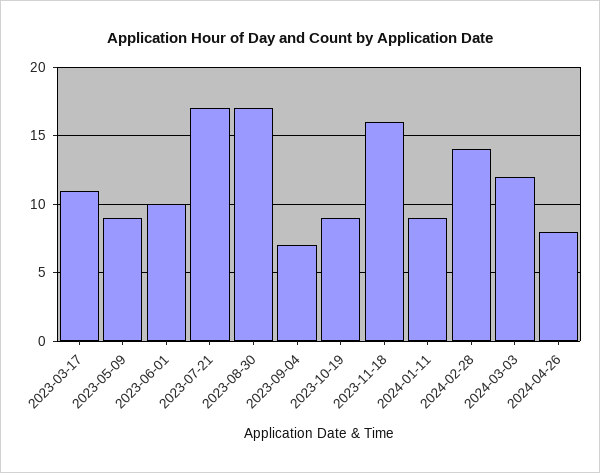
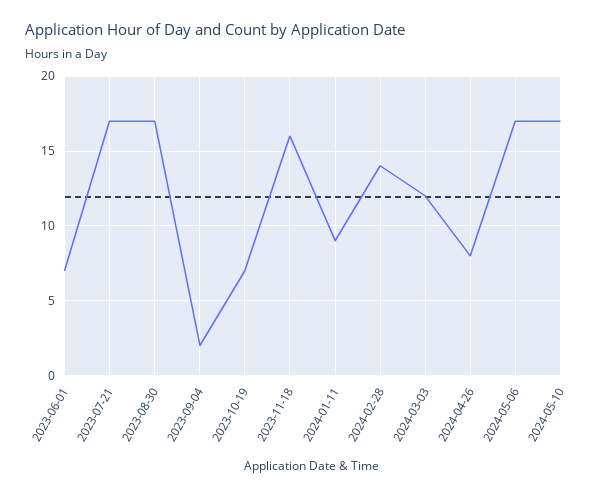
2023-03-17: 11 -> none
2023-05-09: 9 -> none
2023-06-01: 10 -> 7
2023-09-04: 7 -> 2
2023-10-19: 9 -> 7
2024-05-06: none -> 17
2024-05-10: none -> 17

